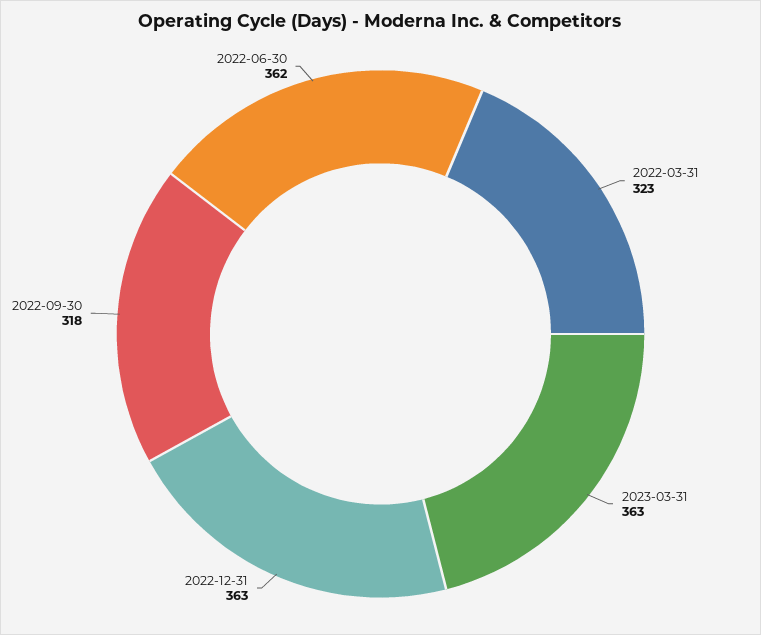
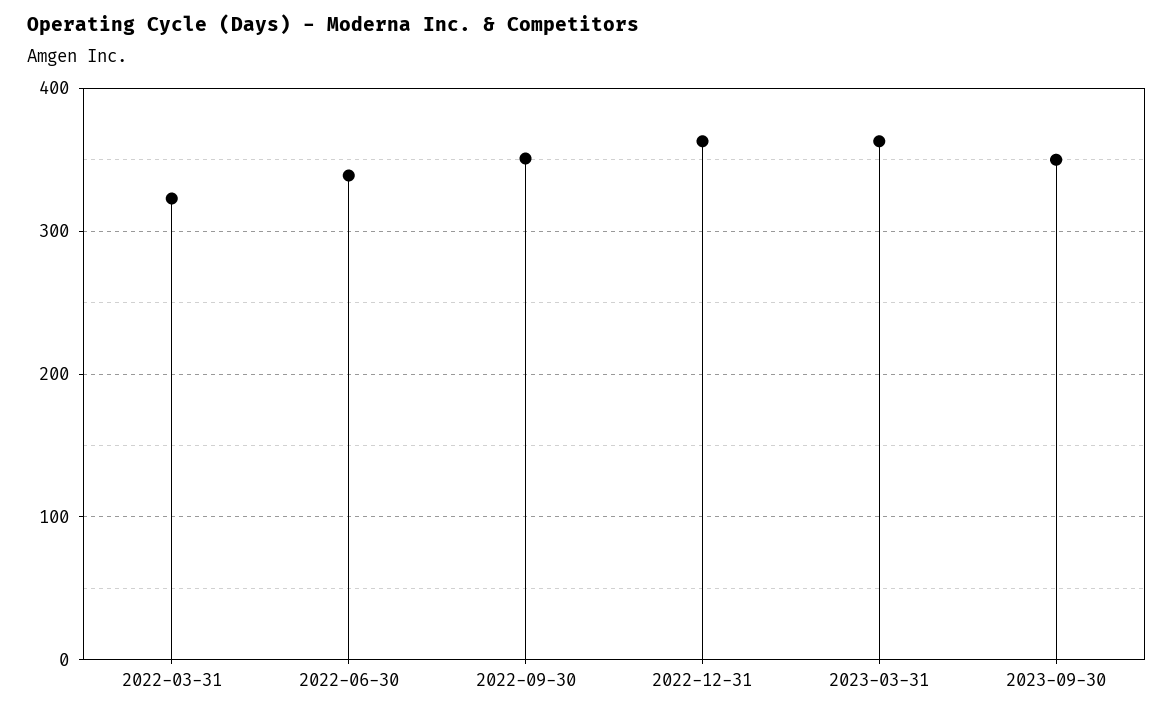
2022-09-30: 318 -> 350
2022-06-30: 362 -> 340
2023-09-30: none -> 350

